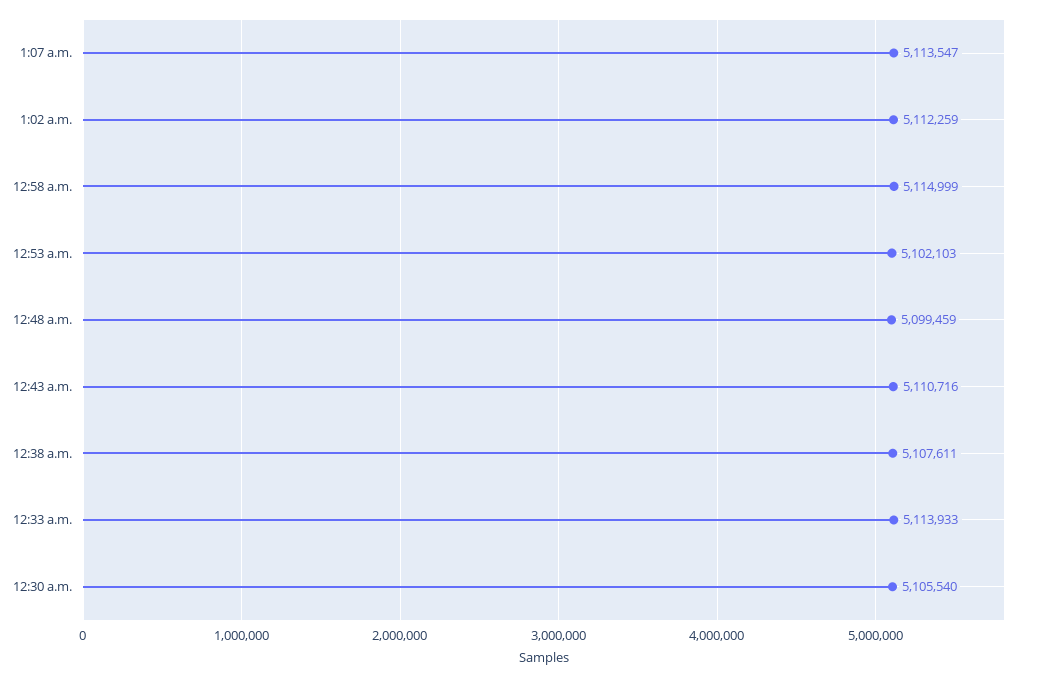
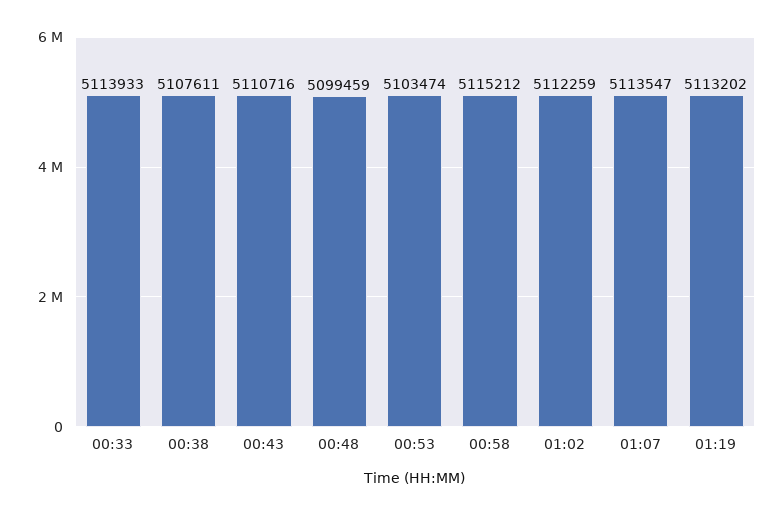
12:58 a.m.: 5114999 -> 5115212
12:53 a.m.: 5102103 -> 5103474
12:30 a.m.: 5105540 -> none
01:19: none -> 5113202

